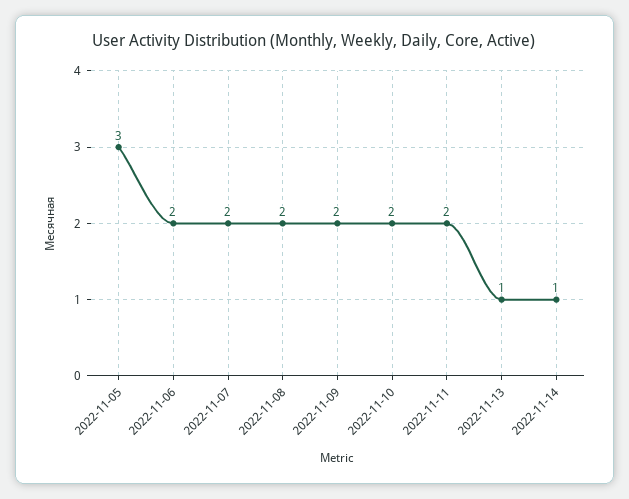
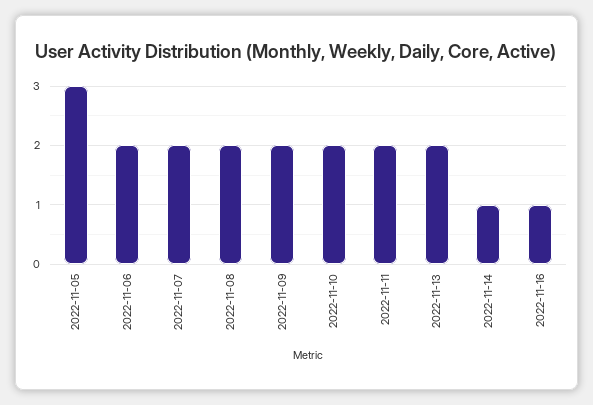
2022-11-13: 1 -> 2
2022-11-16: none -> 1

